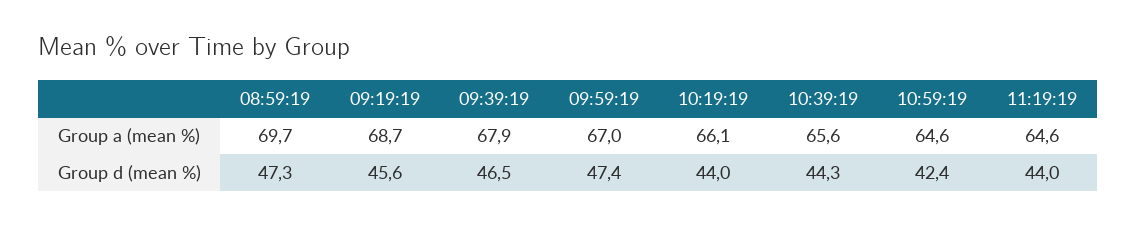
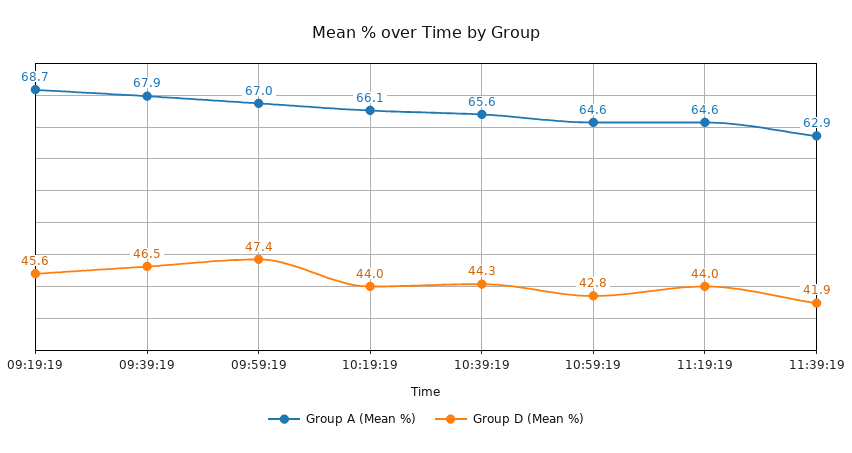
Group a (mean %), 08:59:19: 69.7 -> none
Group d (mean %), 08:59:19: 47.3 -> none
Group d (mean %), 10:59:19: 42.4 -> 42.8
Group a (mean %), 11:39:19: none -> 62.9
Group d (mean %), 11:39:19: none -> 41.9

